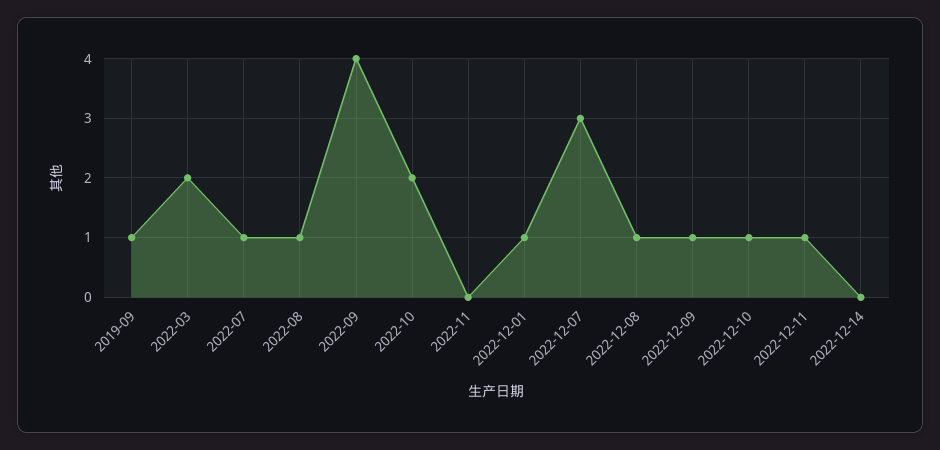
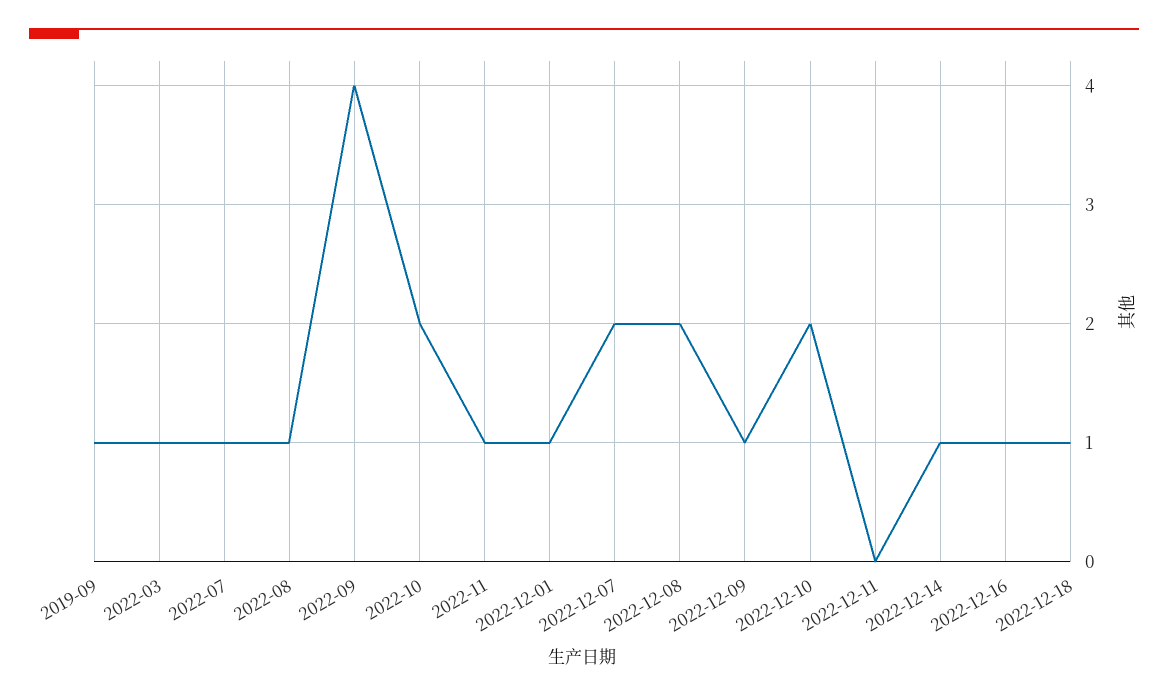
2022-03: 2 -> 1
2022-11: 0 -> 1
2022-12-07: 3 -> 2
2022-12-08: 1 -> 2
2022-12-10: 1 -> 2
2022-12-11: 1 -> 0
2022-12-14: 0 -> 1
2022-12-16: none -> 1
2022-12-18: none -> 1

